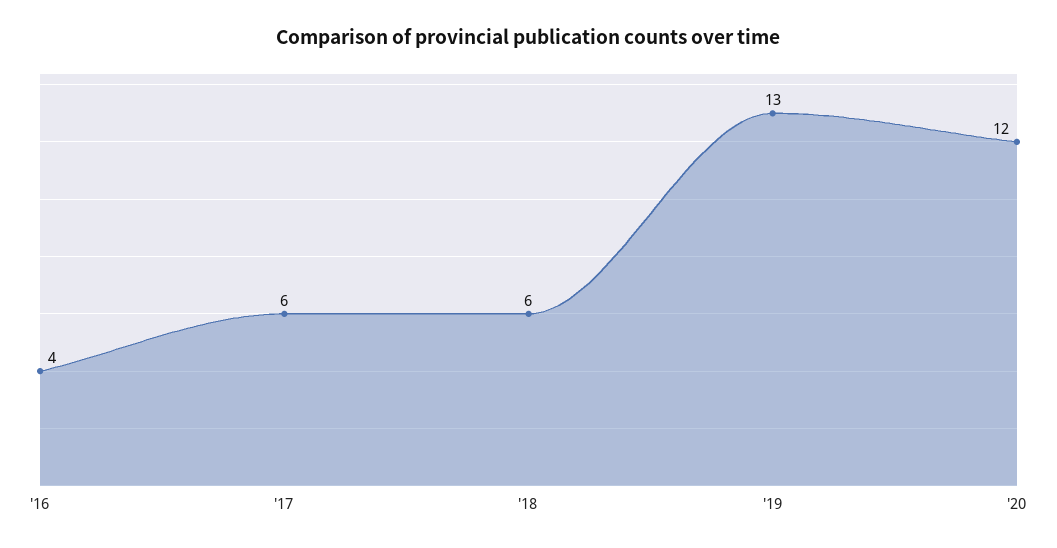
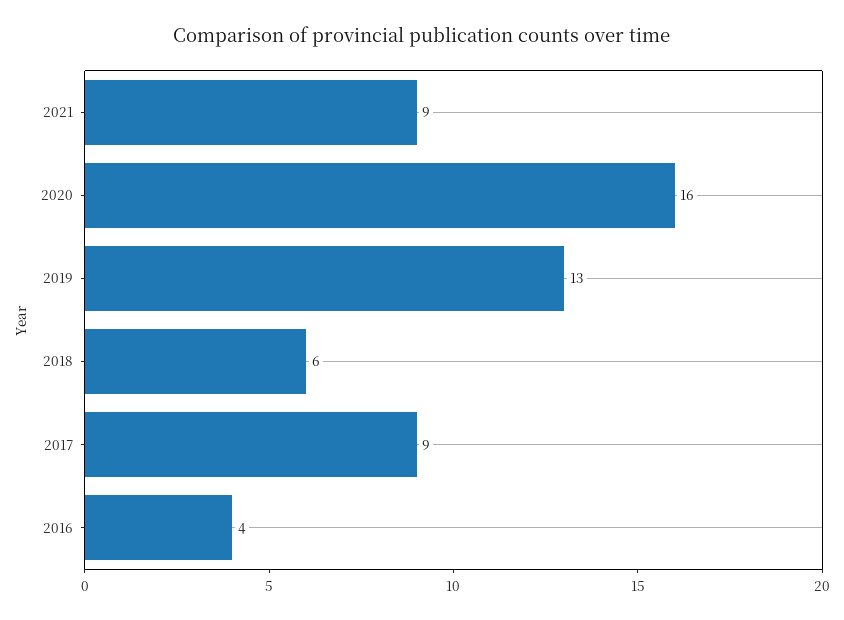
'17: 6 -> 9
'20: 12 -> 16
2021: none -> 9

